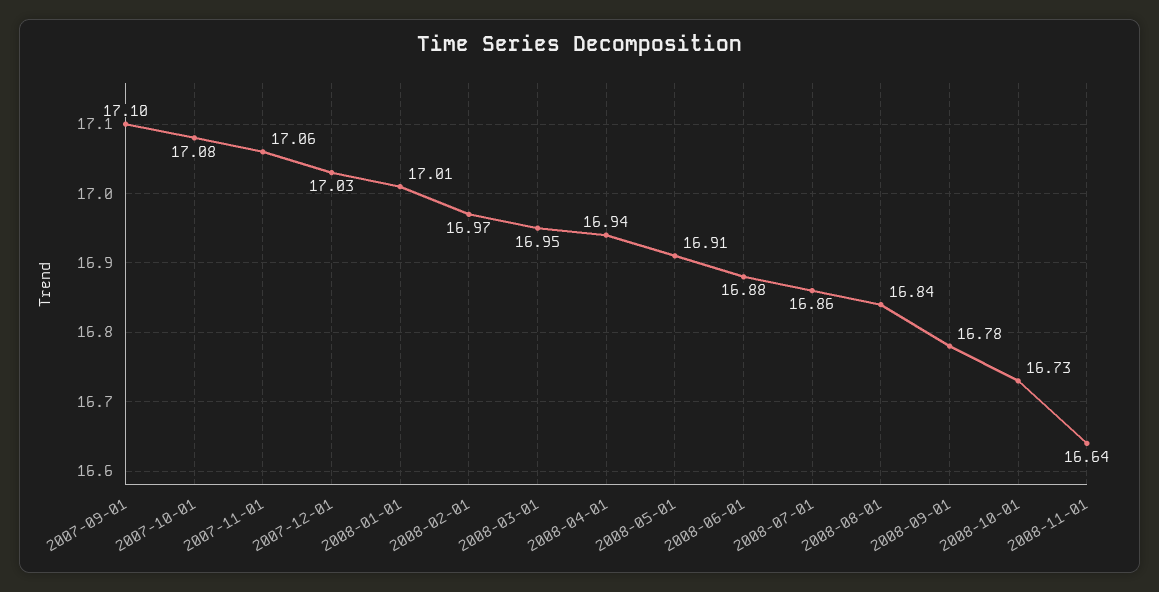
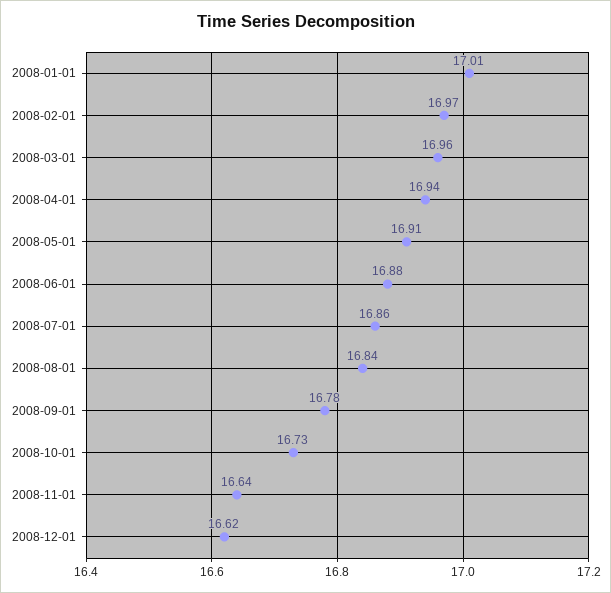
2007-09-01: 17.1 -> none
2007-10-01: 17.08 -> none
2007-11-01: 17.06 -> none
2007-12-01: 17.03 -> none
2008-03-01: 16.95 -> 16.96
2008-12-01: none -> 16.62

